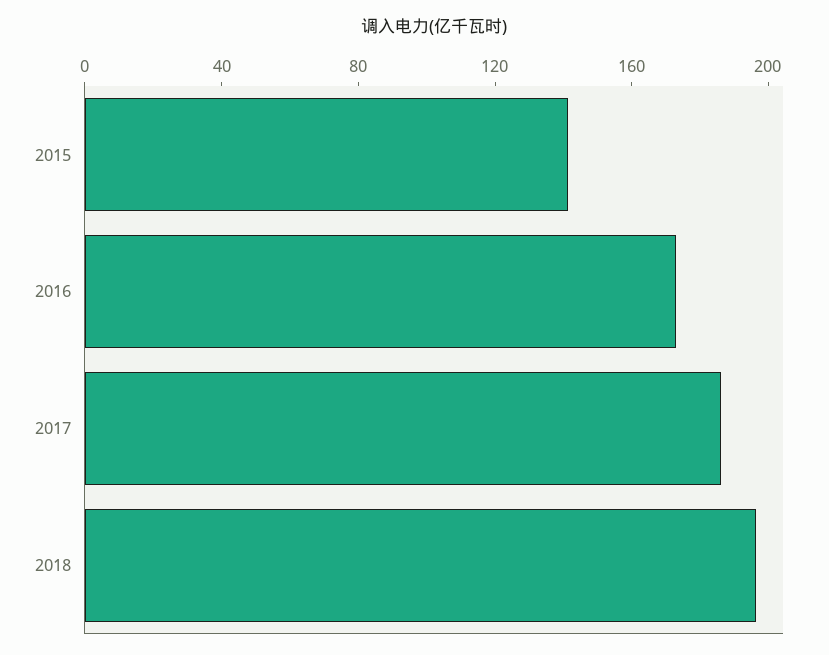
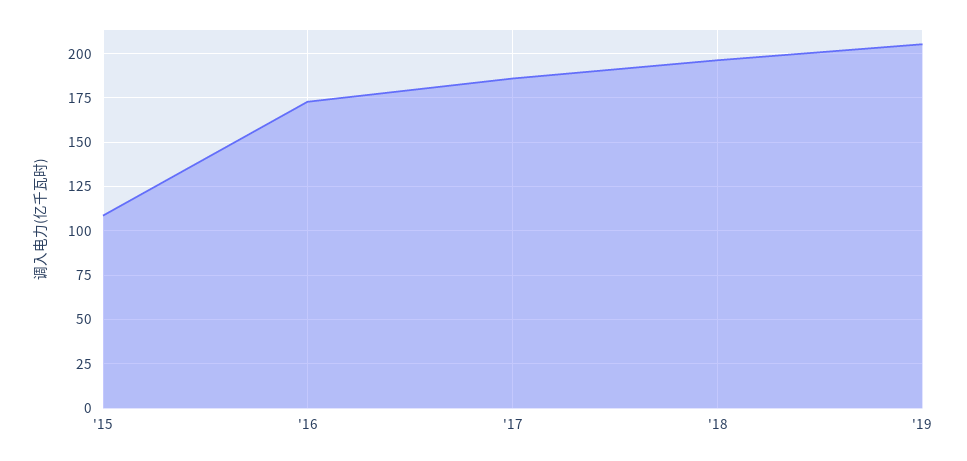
2015: 140 -> 110
'19: none -> 205

